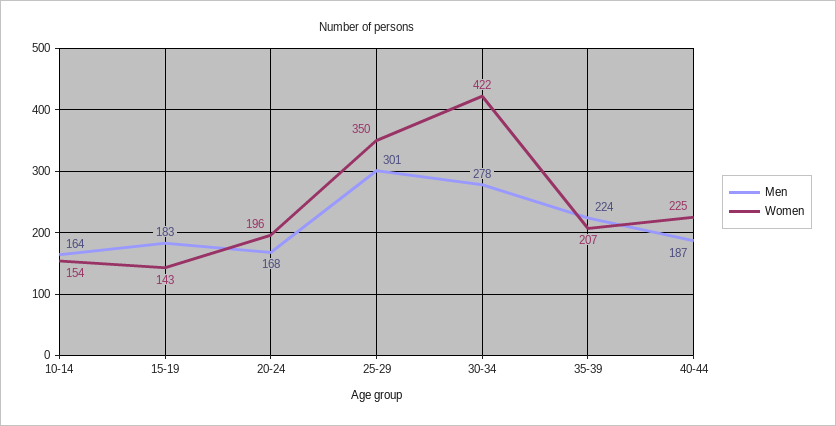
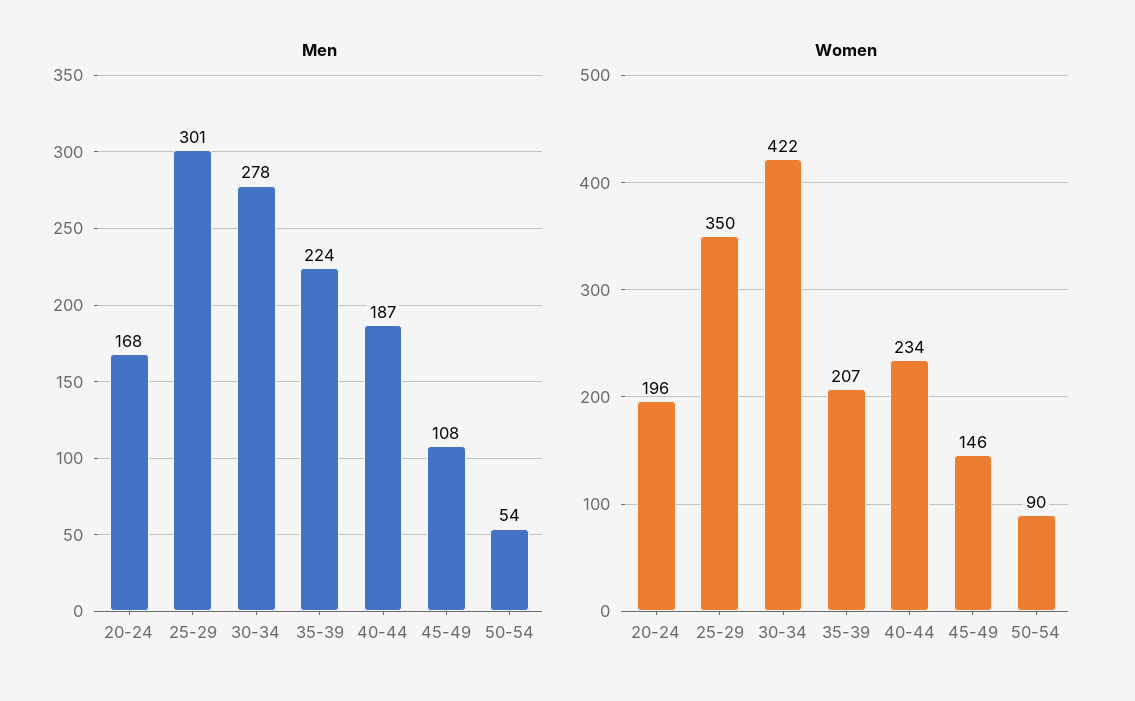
Men, 10-14: 164 -> none
Women, 10-14: 154 -> none
Men, 15-19: 183 -> none
Women, 15-19: 143 -> none
Women, 40-44: 225 -> 234
Men, 45-49: none -> 108
Men, 50-54: none -> 54
Women, 45-49: none -> 146
Women, 50-54: none -> 90

